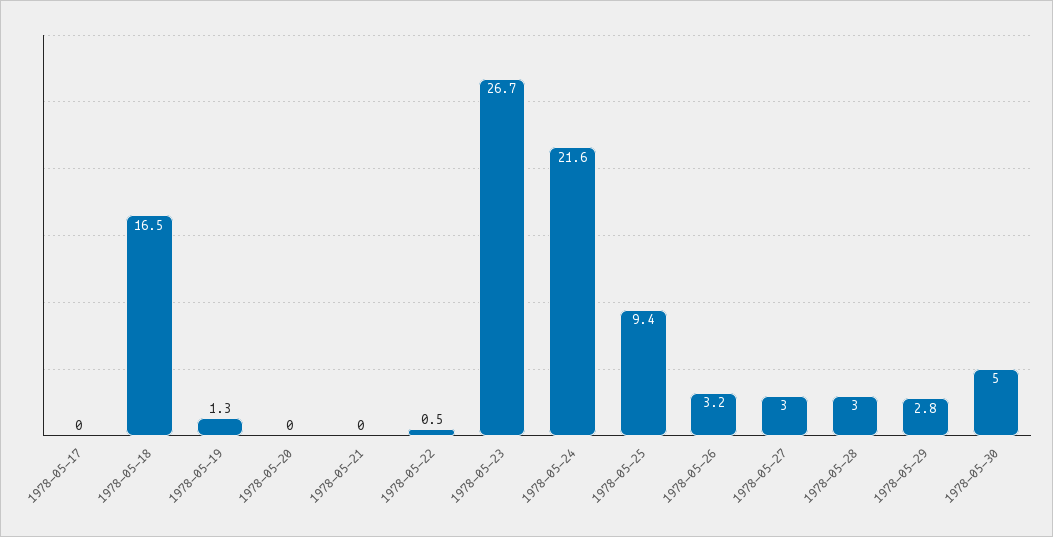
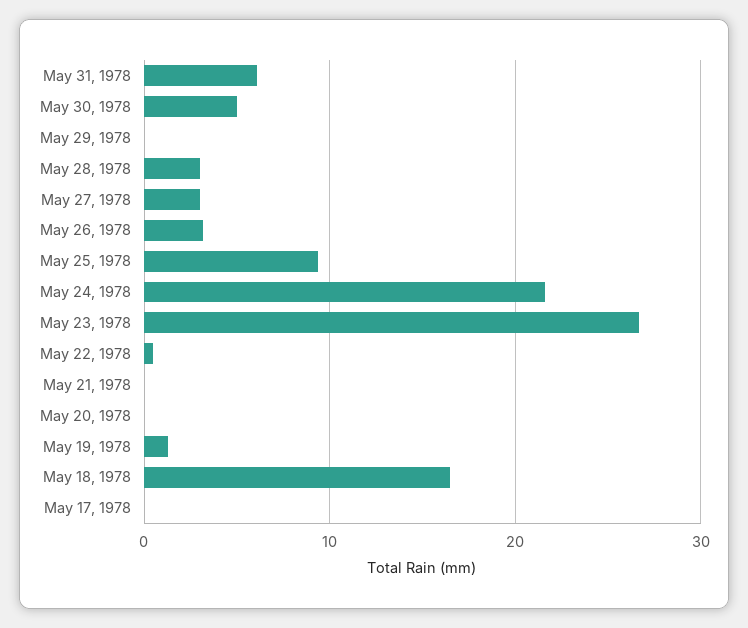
1978-05-29: 2.8 -> 0
May 31, 1978: none -> 6

